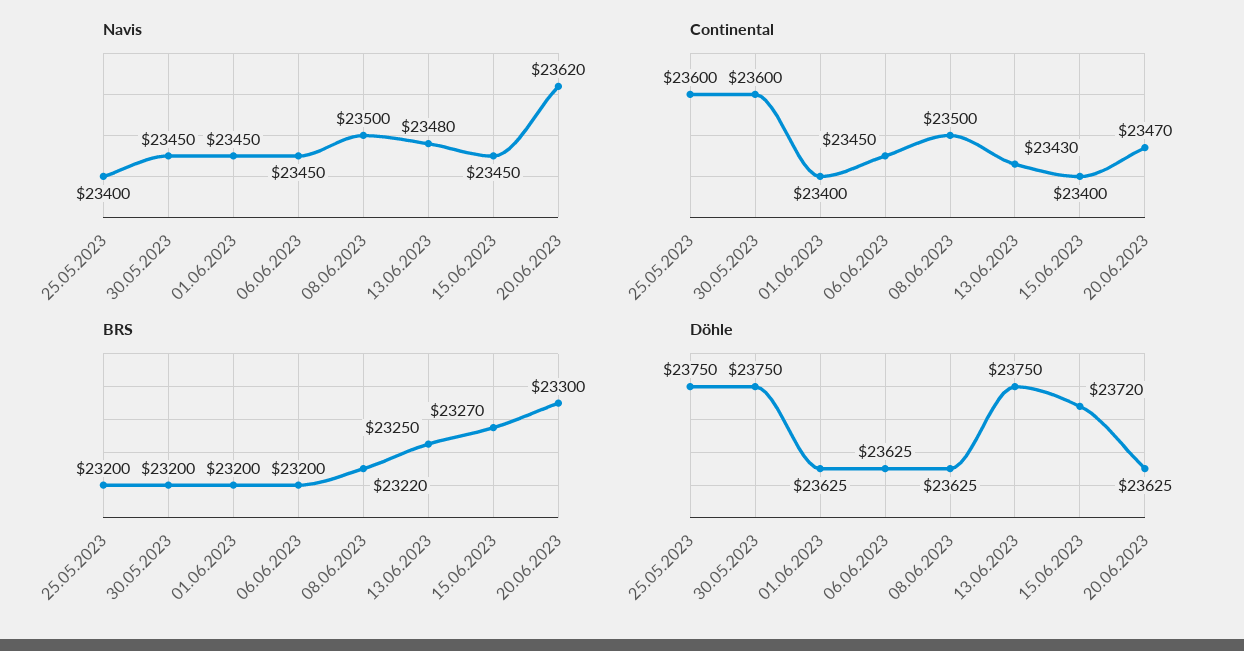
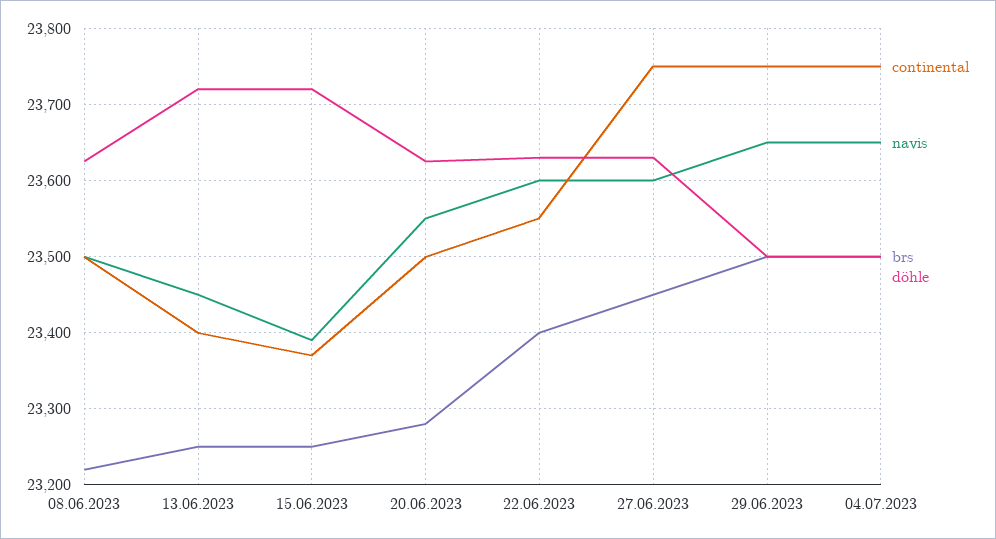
Navis, 25.05.2023: 23400 -> none
Navis, 30.05.2023: 23450 -> none
Navis, 01.06.2023: 23450 -> none
Navis, 06.06.2023: 23450 -> none
Navis, 13.06.2023: 23480 -> 23450
Navis, 15.06.2023: 23450 -> 23390
Navis, 20.06.2023: 23620 -> 23550
Continental, 25.05.2023: 23600 -> none
Continental, 30.05.2023: 23600 -> none
Continental, 01.06.2023: 23400 -> none
Continental, 06.06.2023: 23450 -> none
Continental, 13.06.2023: 23430 -> 23400
Continental, 15.06.2023: 23400 -> 23370
Continental, 20.06.2023: 23470 -> 23500
BRS, 25.05.2023: 23200 -> none
BRS, 30.05.2023: 23200 -> none
BRS, 01.06.2023: 23200 -> none
BRS, 06.06.2023: 23200 -> none
BRS, 15.06.2023: 23270 -> 23250
BRS, 20.06.2023: 23300 -> 23280
Döhle, 25.05.2023: 23750 -> none
Döhle, 30.05.2023: 23750 -> none
Döhle, 01.06.2023: 23625 -> none
Döhle, 06.06.2023: 23625 -> none
Döhle, 13.06.2023: 23750 -> 23720
Continental, 22.06.2023: none -> 23550
Navis, 22.06.2023: none -> 23600
BRS, 22.06.2023: none -> 23400
Döhle, 22.06.2023: none -> 23630
Continental, 27.06.2023: none -> 23750
Navis, 27.06.2023: none -> 23600
BRS, 27.06.2023: none -> 23450
Döhle, 27.06.2023: none -> 23630
Continental, 29.06.2023: none -> 23750
Navis, 29.06.2023: none -> 23650
BRS, 29.06.2023: none -> 23500
Döhle, 29.06.2023: none -> 23500
Continental, 04.07.2023: none -> 23750
Navis, 04.07.2023: none -> 23650
BRS, 04.07.2023: none -> 23500
Döhle, 04.07.2023: none -> 23500

